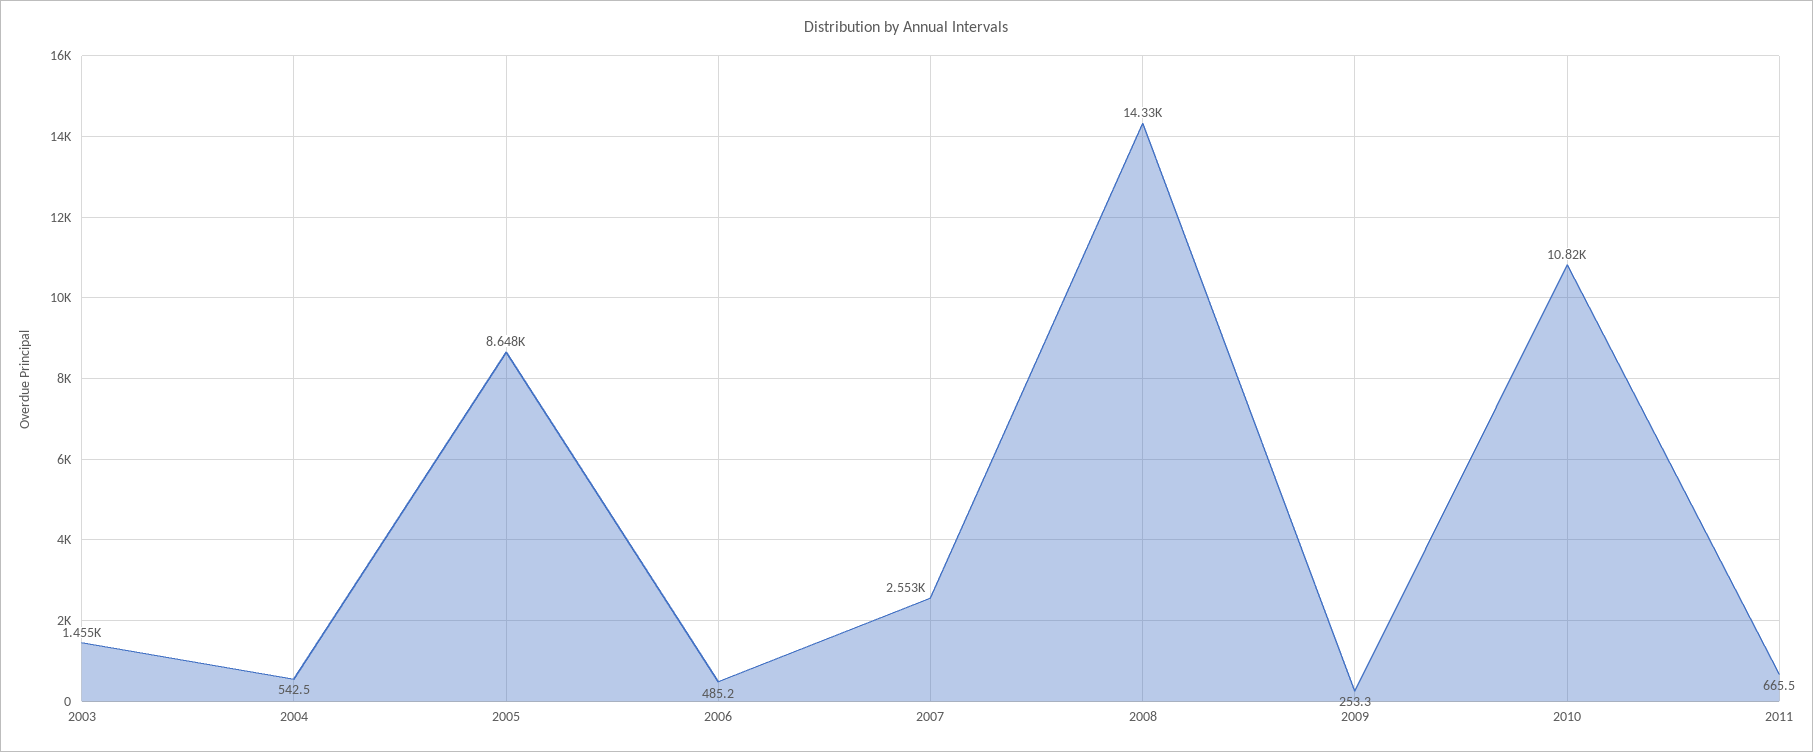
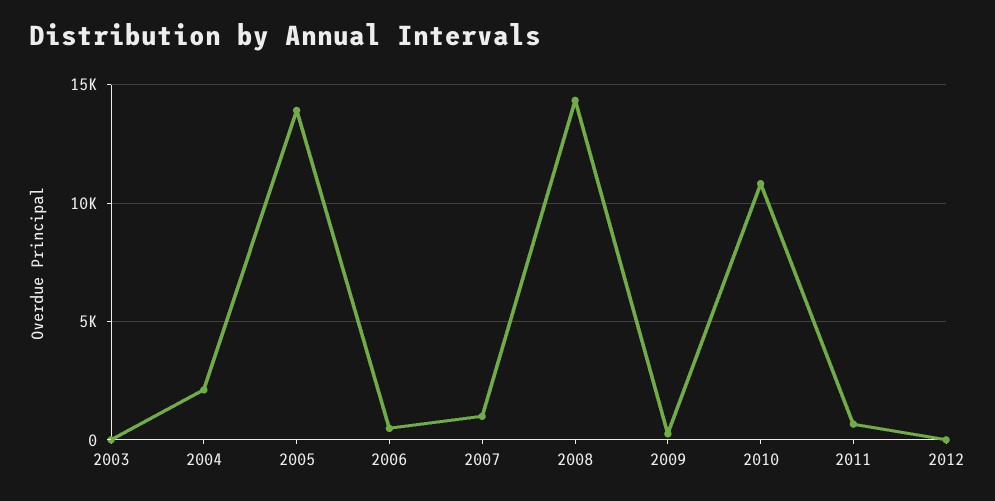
2003: 1455 -> 0
2004: 542.5 -> 2000
2005: 8648 -> 14000
2007: 2553 -> 1000
2012: none -> 0

